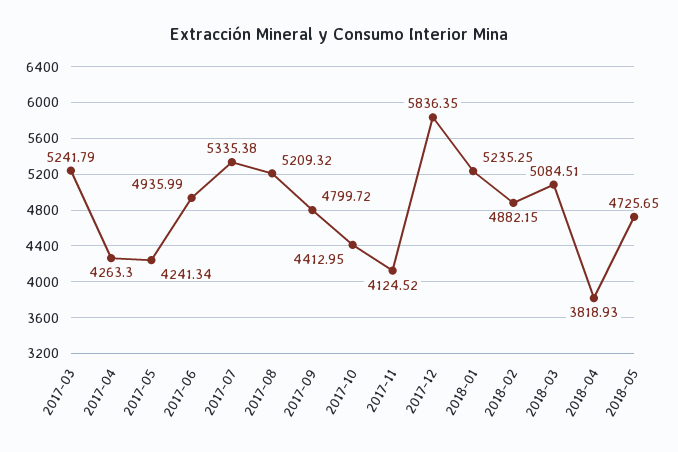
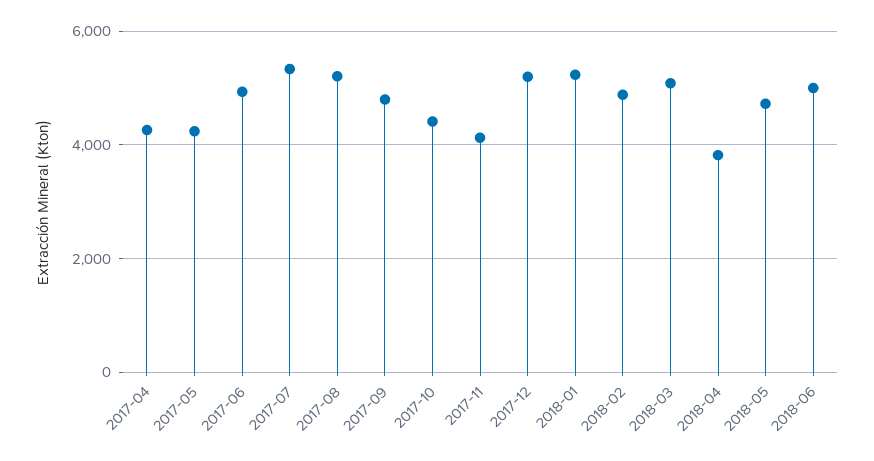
2017-03: 5241.79 -> none
2017-12: 5836.35 -> 5200
2018-06: none -> 5000

